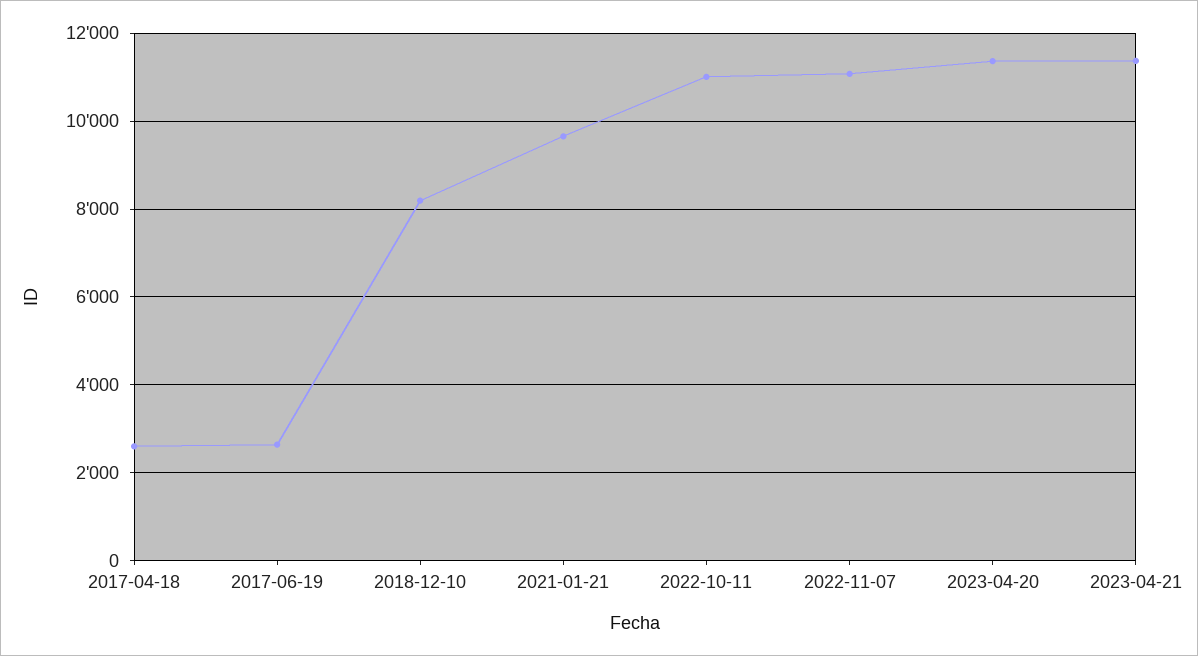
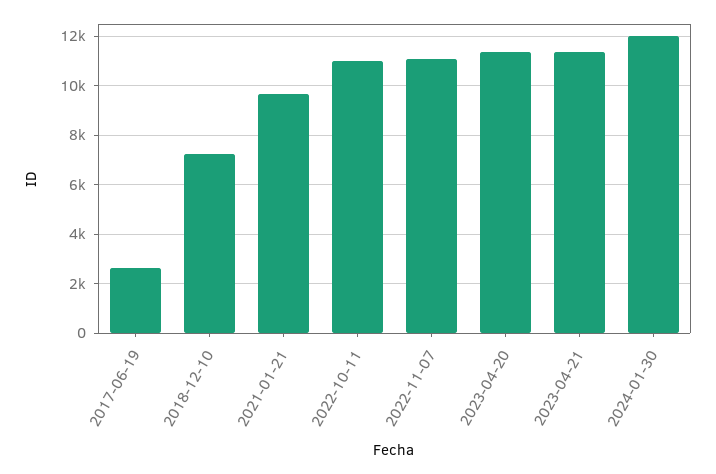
2017-04-18: 2600 -> none
2018-12-10: 8200 -> 7250
2024-01-30: none -> 12000

